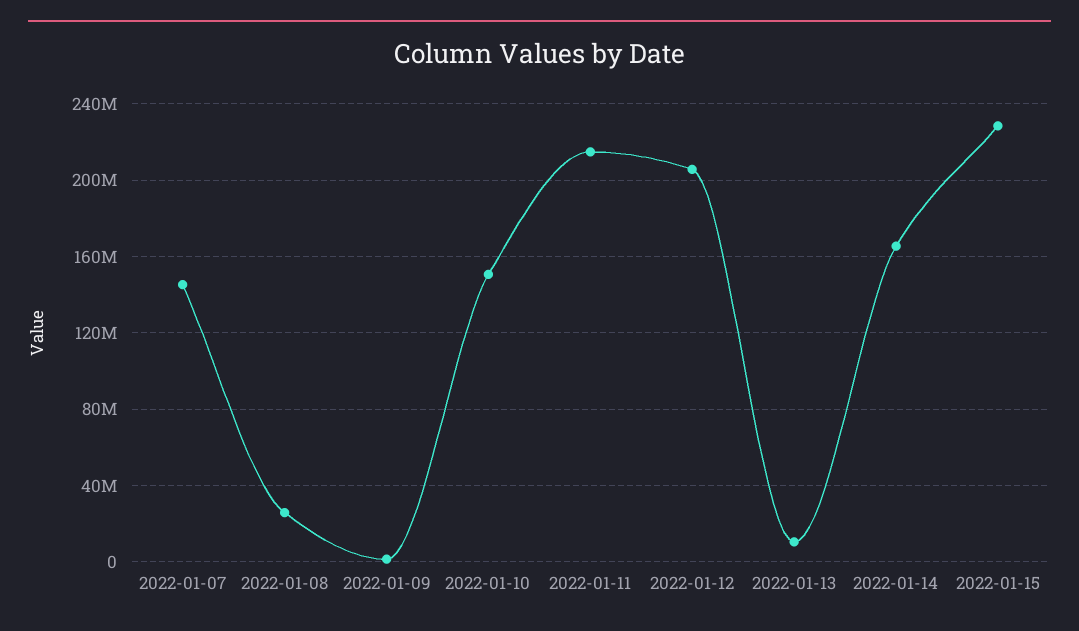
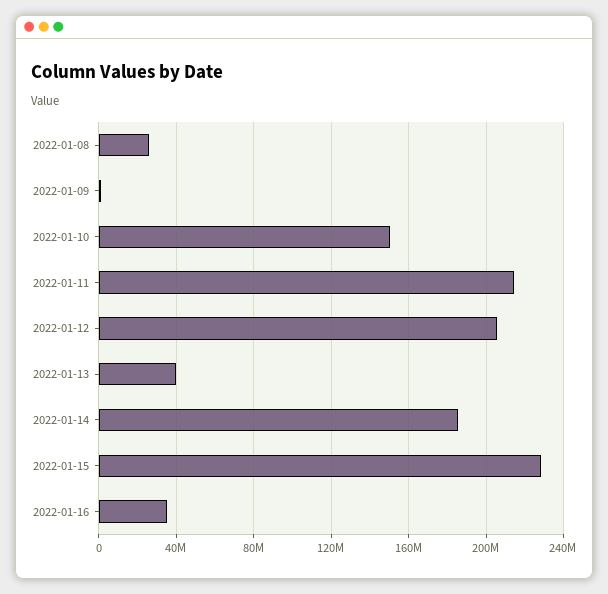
2022-01-07: 145000000 -> none
2022-01-13: 10000000 -> 40000000
2022-01-14: 165000000 -> 185000000
2022-01-16: none -> 35000000

